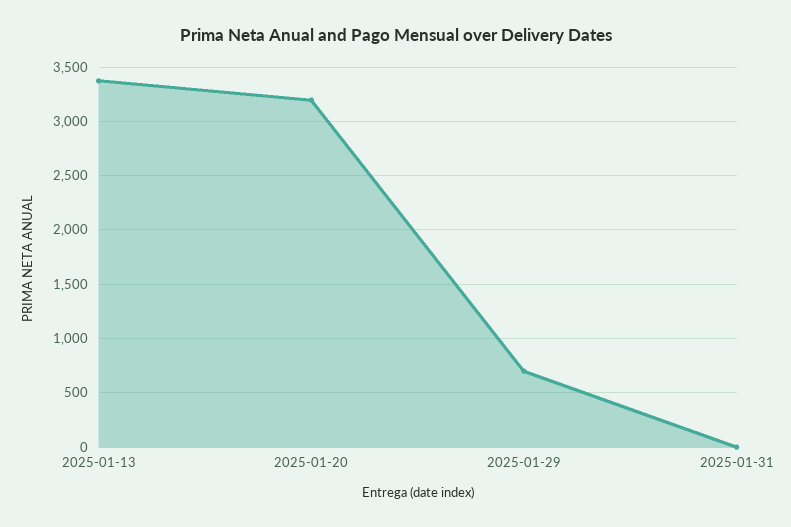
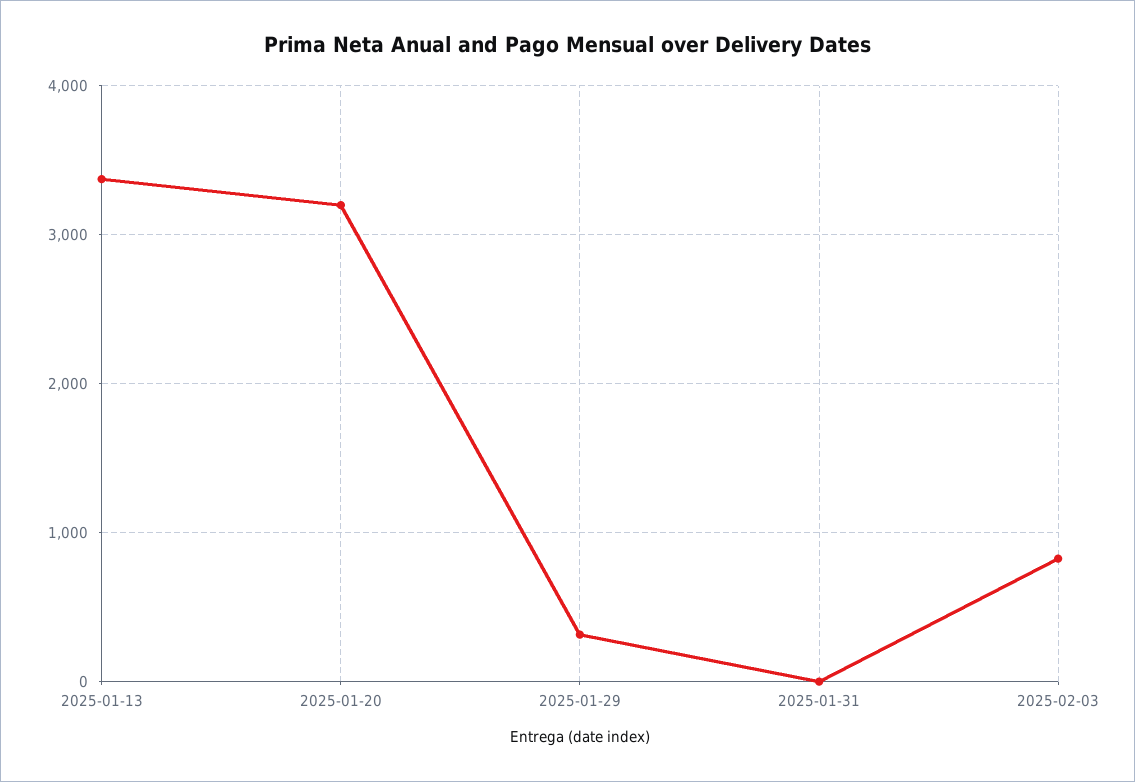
2025-01-29: 700 -> 300
2025-02-03: none -> 800

